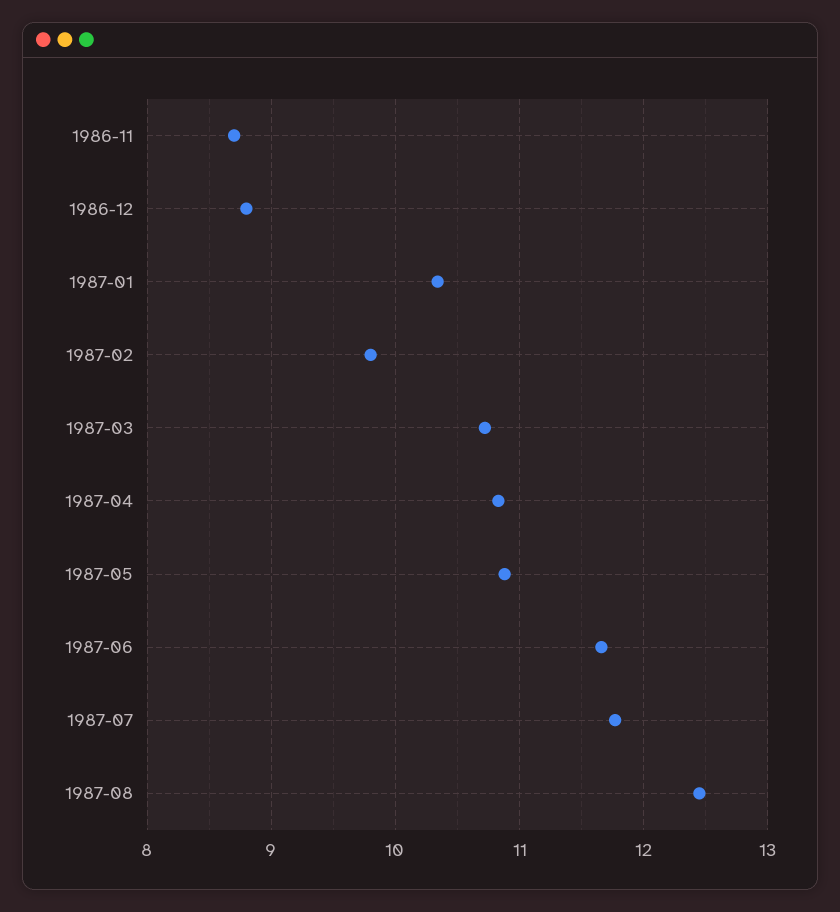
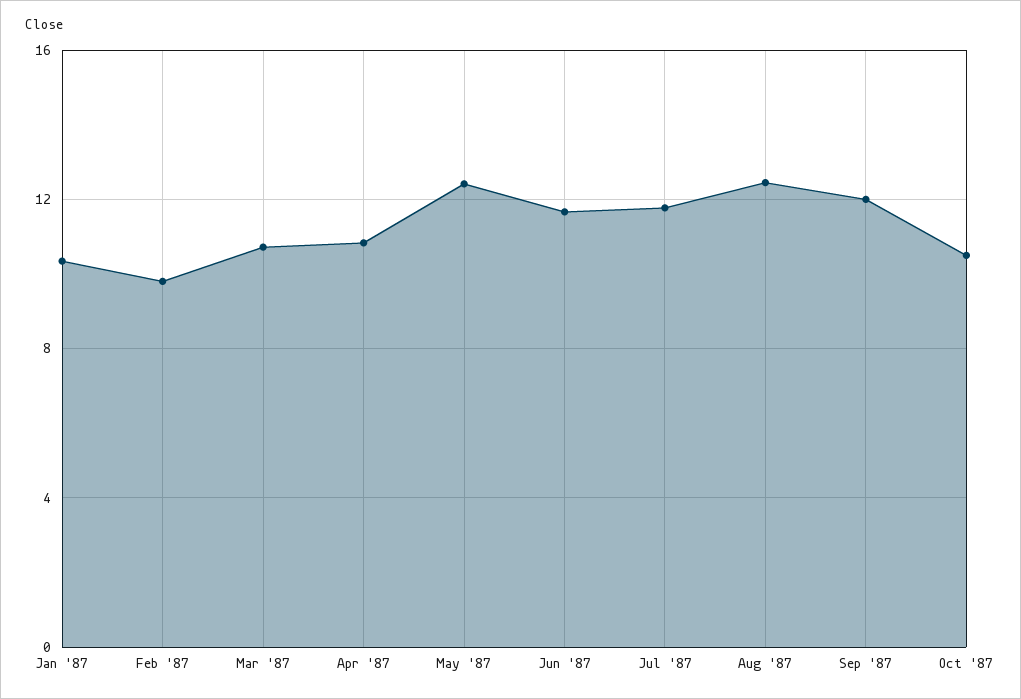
1986-11: 8.7 -> none
1986-12: 8.8 -> none
1987-05: 10.9 -> 12.5
Sep '87: none -> 12
Oct '87: none -> 10.5

